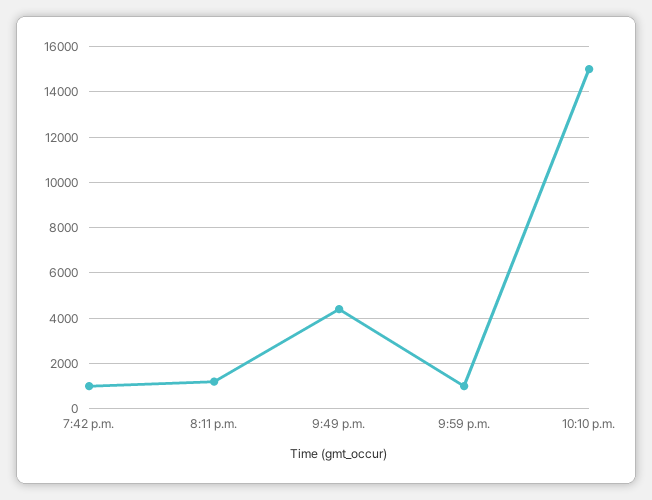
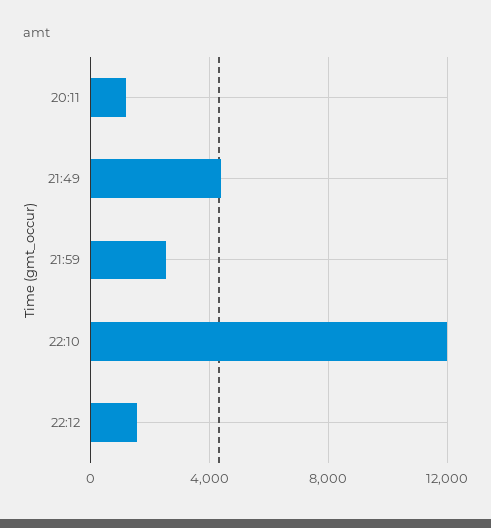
7:42 p.m.: 1000 -> none
9:59 p.m.: 1000 -> 2500
10:10 p.m.: 15000 -> 12000
22:12: none -> 1500

